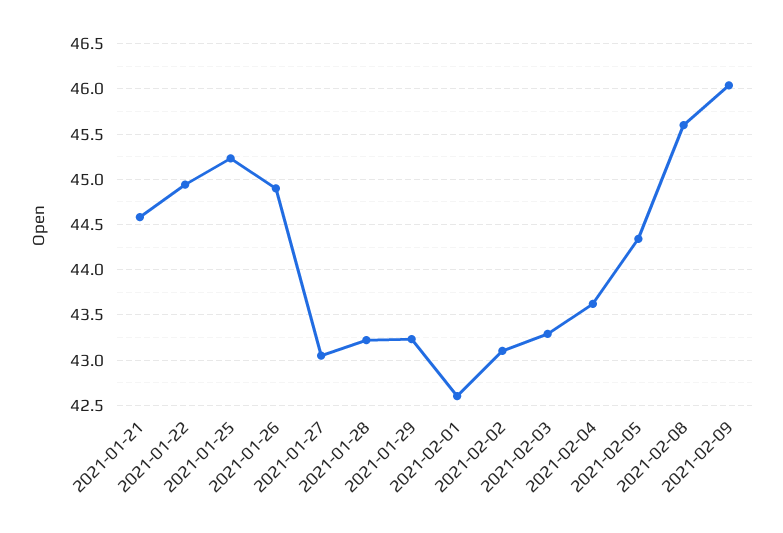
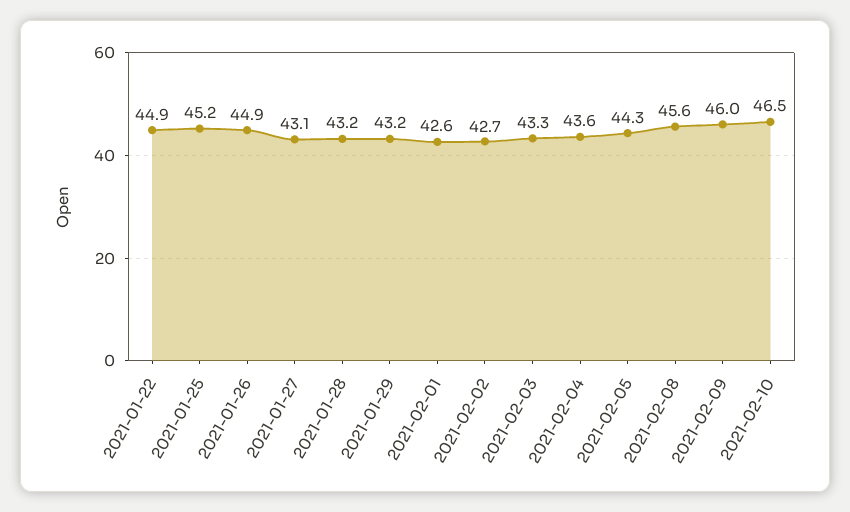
2021-01-21: 44.6 -> none
2021-02-02: 43.1 -> 42.7
2021-02-10: none -> 46.5

